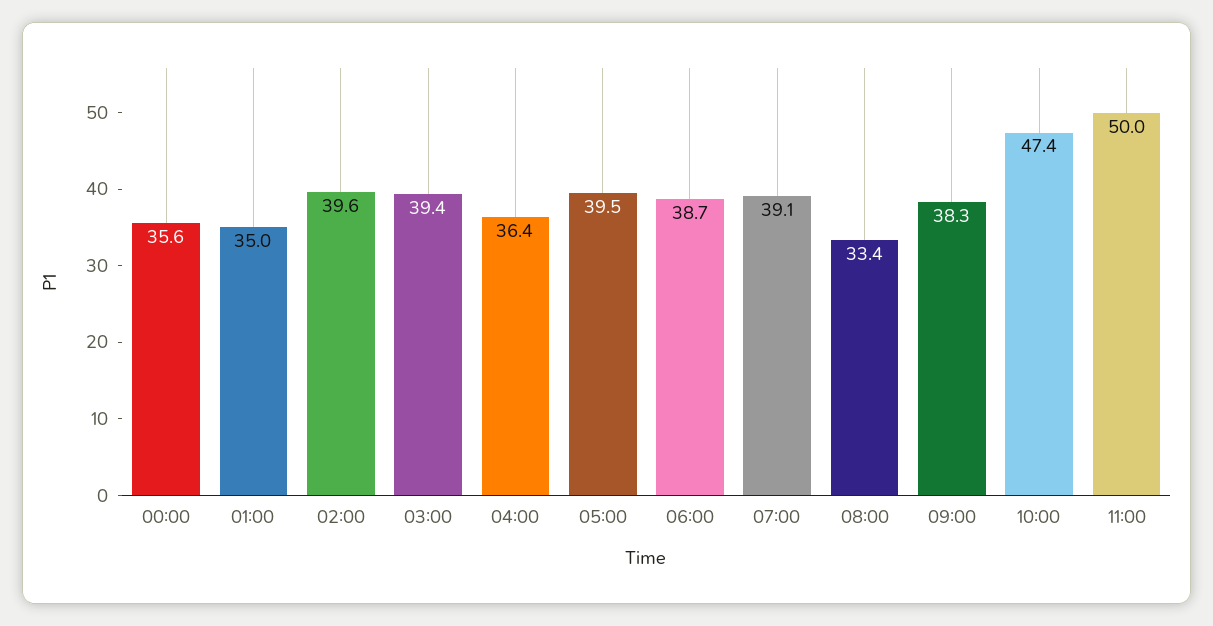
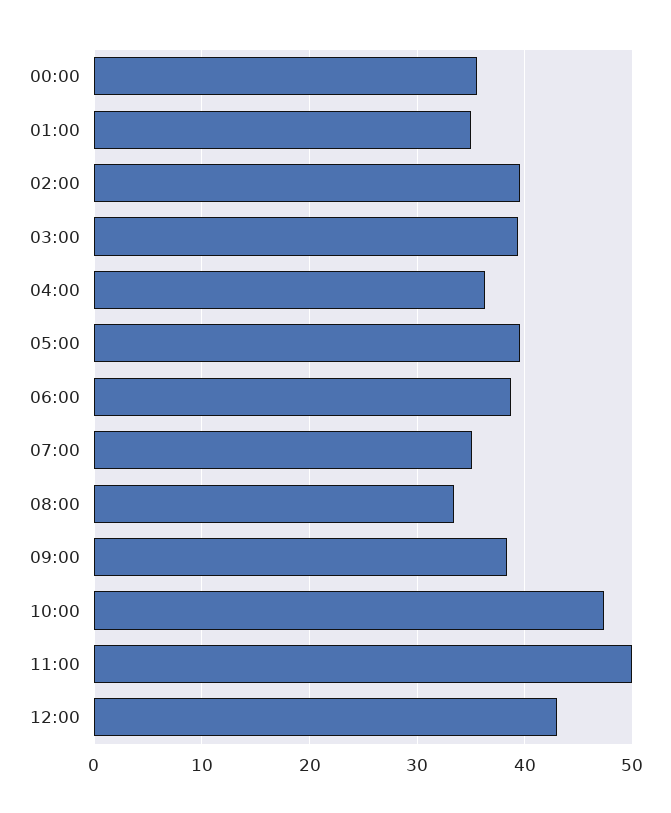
07:00: 39.1 -> 35
12:00: none -> 43

